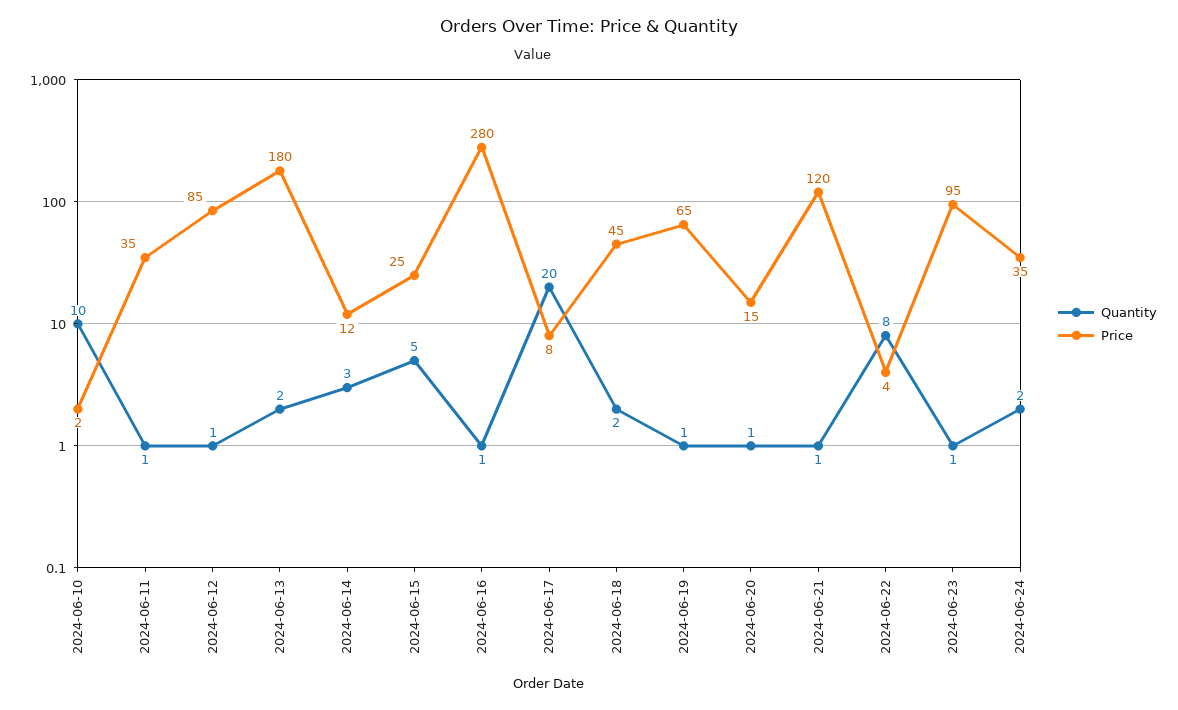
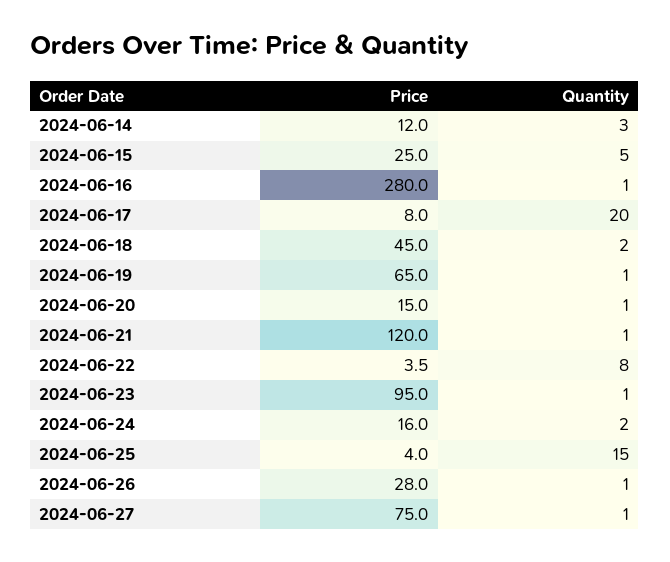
Quantity, 2024-06-10: 10 -> none
Price, 2024-06-10: 2 -> none
Quantity, 2024-06-11: 1 -> none
Price, 2024-06-11: 35 -> none
Quantity, 2024-06-12: 1 -> none
Price, 2024-06-12: 85 -> none
Quantity, 2024-06-13: 2 -> none
Price, 2024-06-13: 180 -> none
Price, 2024-06-24: 35 -> 16
Price, 2024-06-25: none -> 4
Quantity, 2024-06-25: none -> 15
Price, 2024-06-26: none -> 28
Quantity, 2024-06-26: none -> 1
Price, 2024-06-27: none -> 75
Quantity, 2024-06-27: none -> 1

